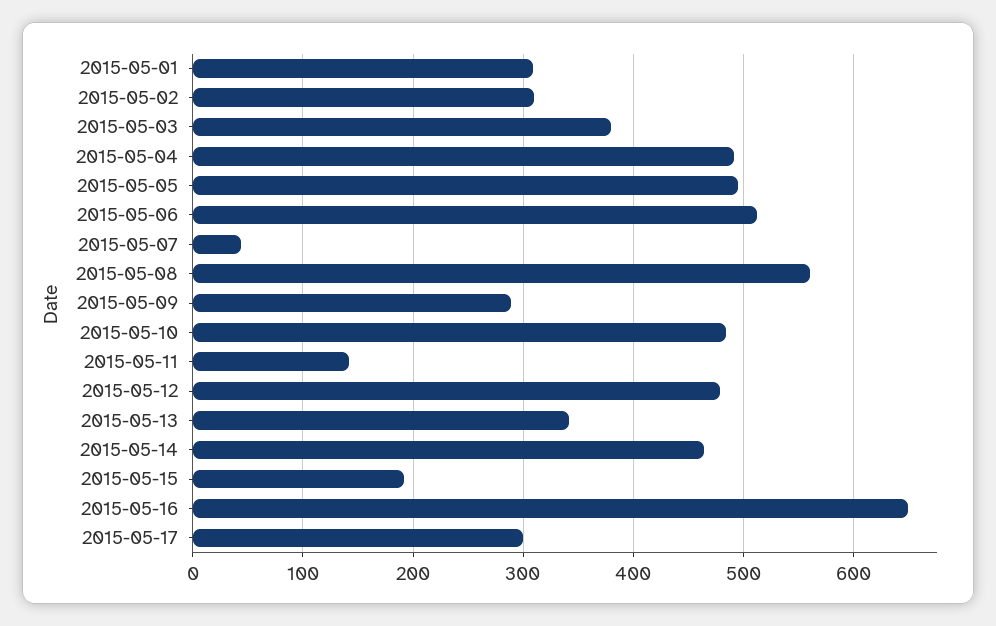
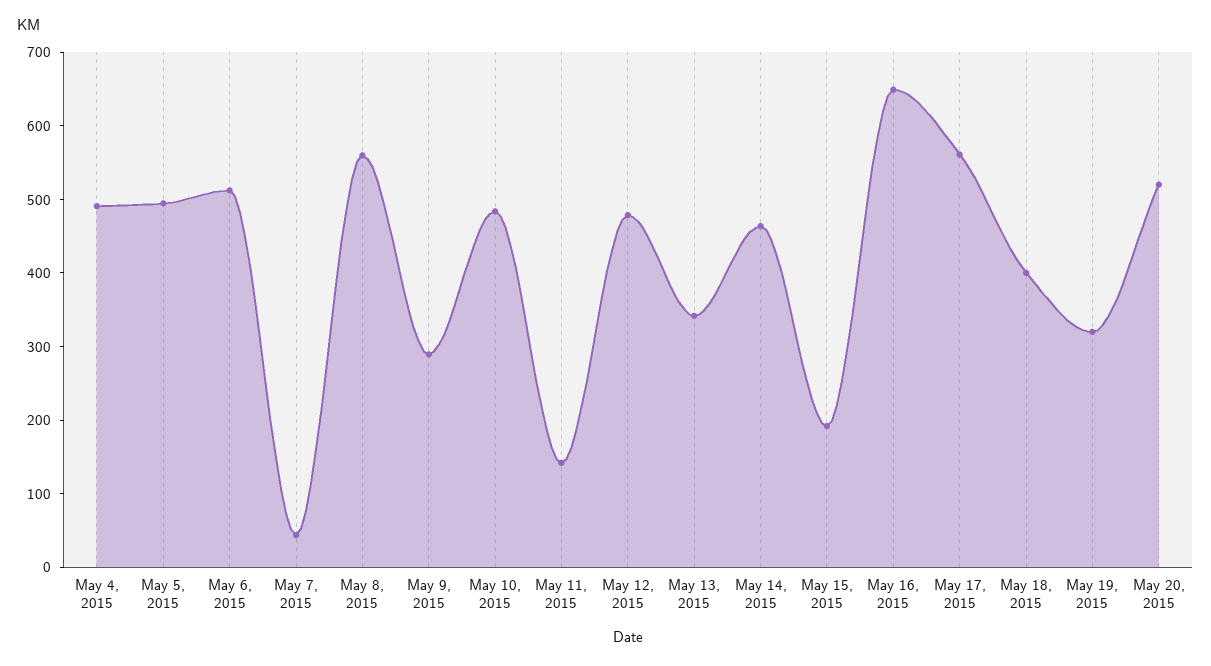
2015-05-01: 310 -> none
2015-05-02: 310 -> none
2015-05-03: 380 -> none
2015-05-17: 300 -> 560
May 18, 2015: none -> 400
May 19, 2015: none -> 320
May 20, 2015: none -> 520

